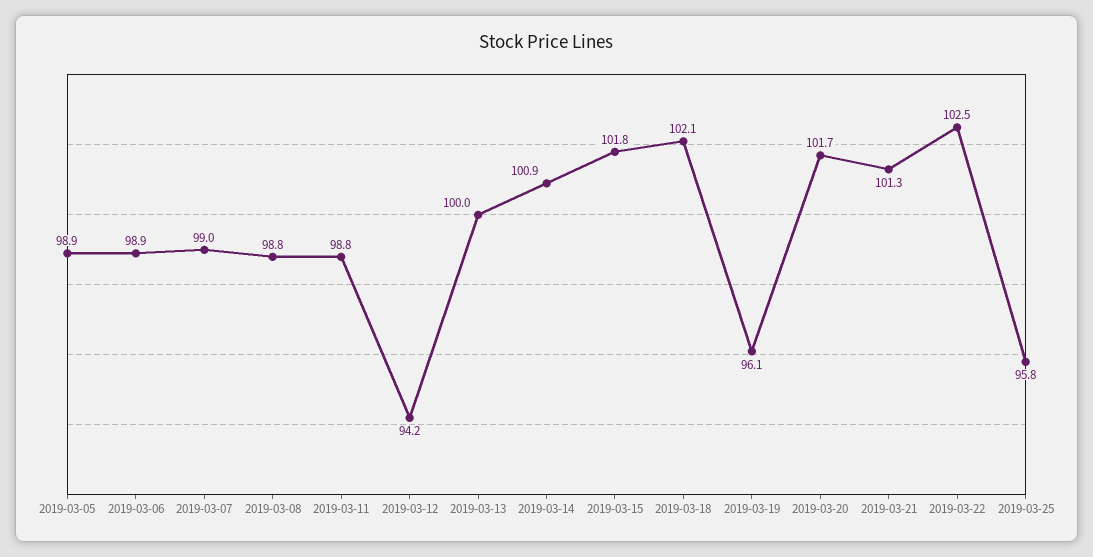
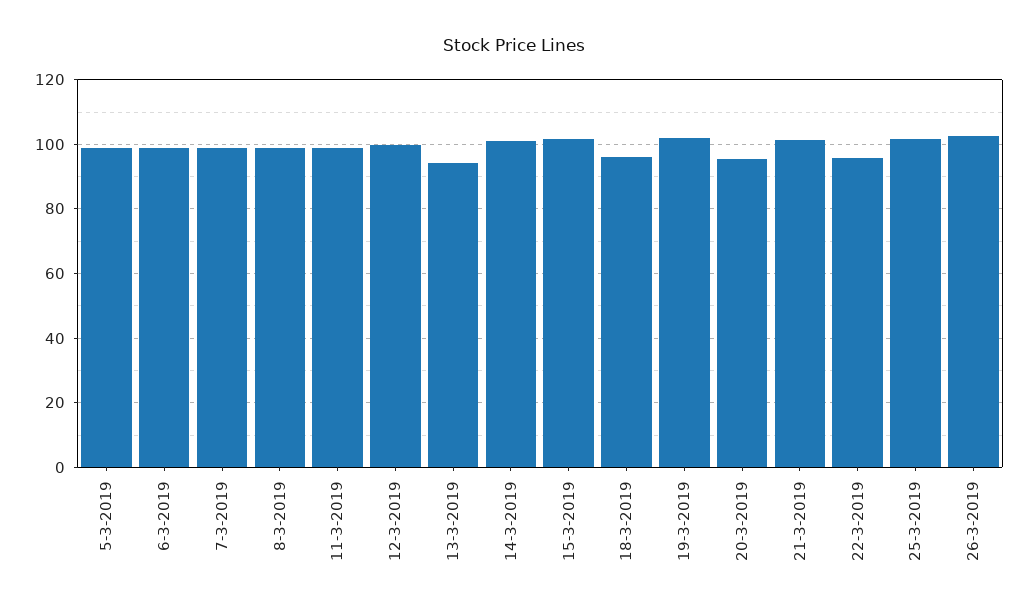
2019-03-12: 94.2 -> 100
2019-03-13: 100 -> 94
2019-03-18: 102.1 -> 96
2019-03-19: 96.1 -> 102
2019-03-20: 101.7 -> 96
2019-03-22: 102.5 -> 96
2019-03-25: 95.8 -> 102
26-3-2019: none -> 102

